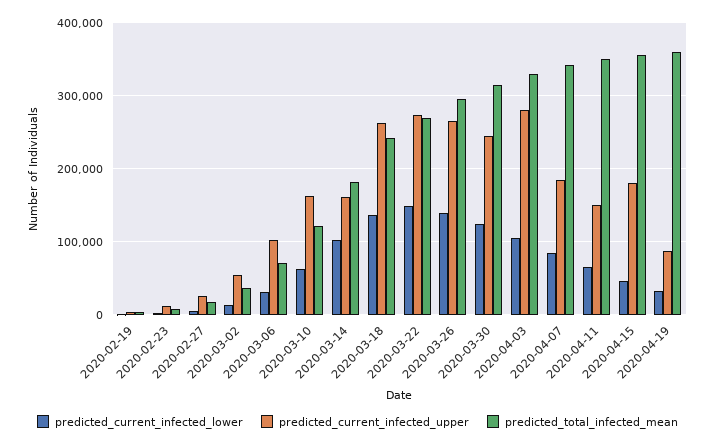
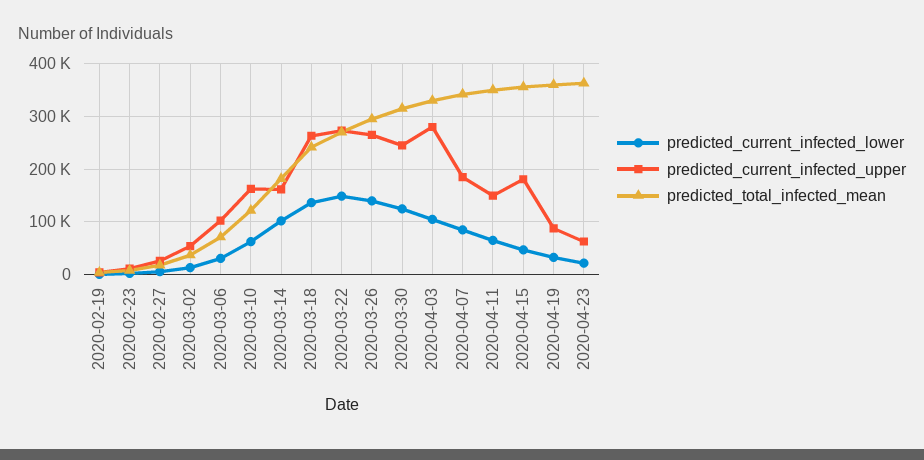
predicted_current_infected_lower, 2020-04-23: none -> 20000
predicted_current_infected_upper, 2020-04-23: none -> 60000
predicted_total_infected_mean, 2020-04-23: none -> 360000

